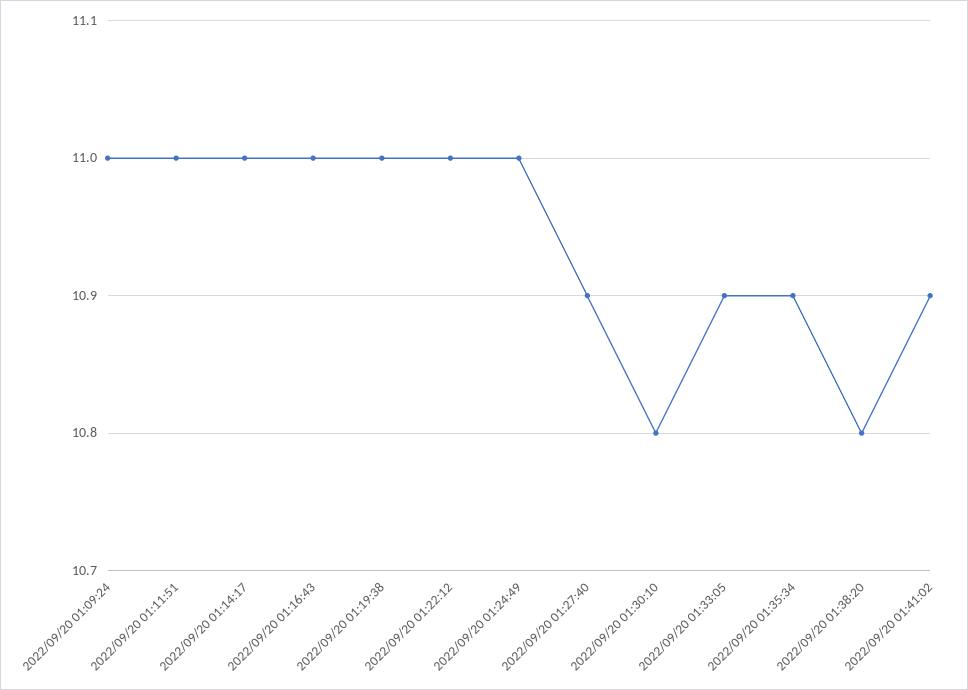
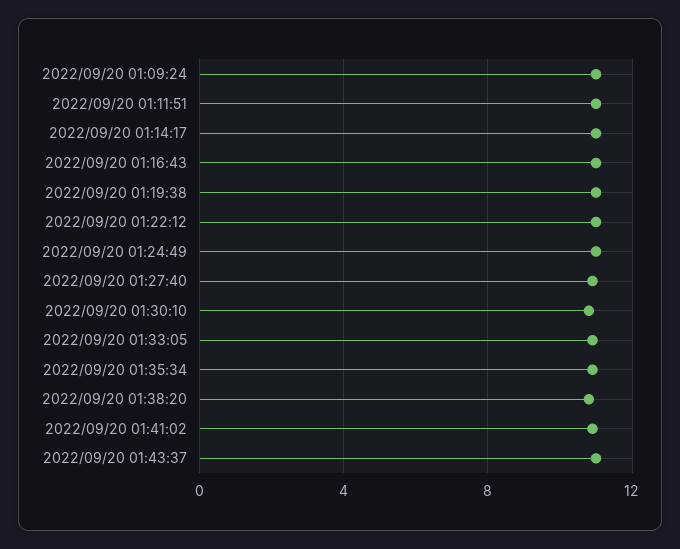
2022/09/20 01:43:37: none -> 11

